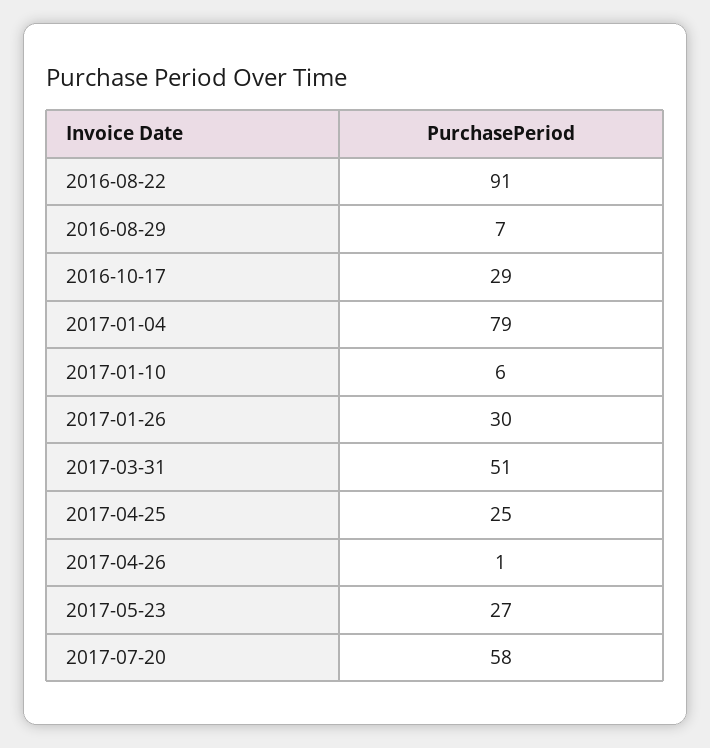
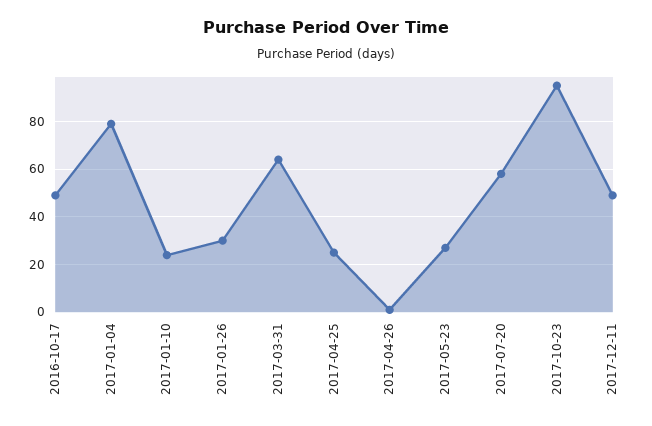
2016-08-22: 91 -> none
2016-08-29: 7 -> none
2016-10-17: 29 -> 50
2017-01-10: 6 -> 25
2017-03-31: 51 -> 65
2017-10-23: none -> 95
2017-12-11: none -> 50

